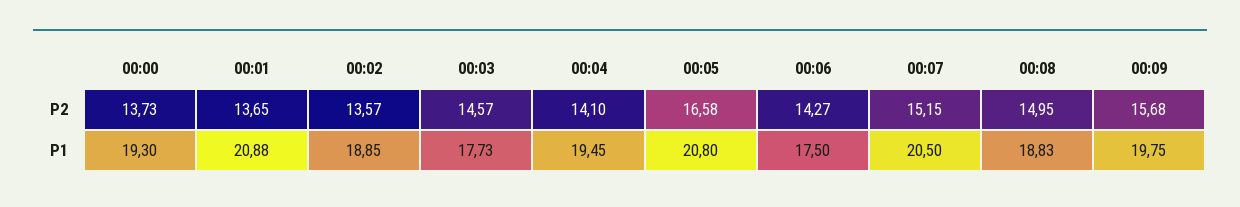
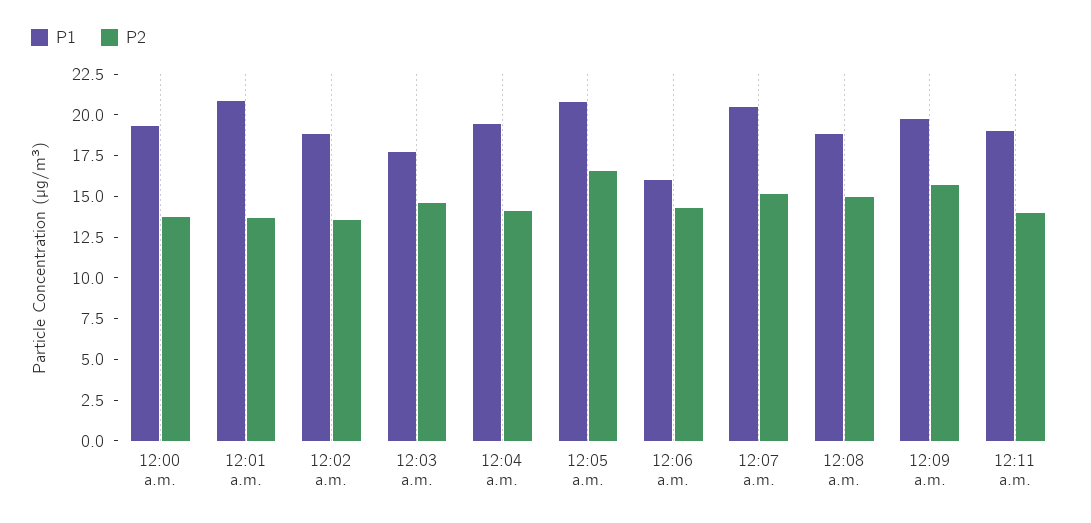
P1, 00:06: 17.5 -> 16
P1, 12:11 a.m.: none -> 19
P2, 12:11 a.m.: none -> 14

